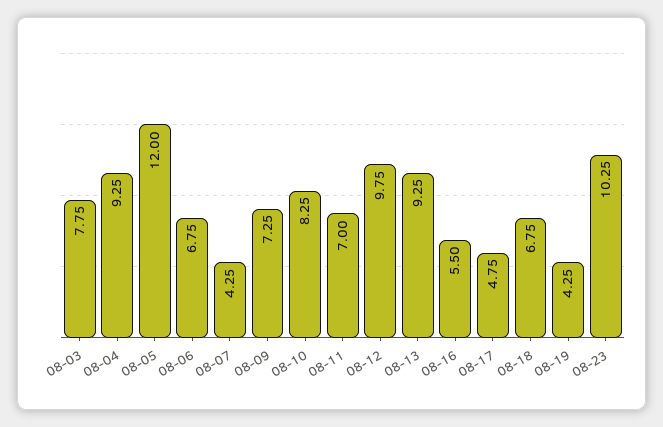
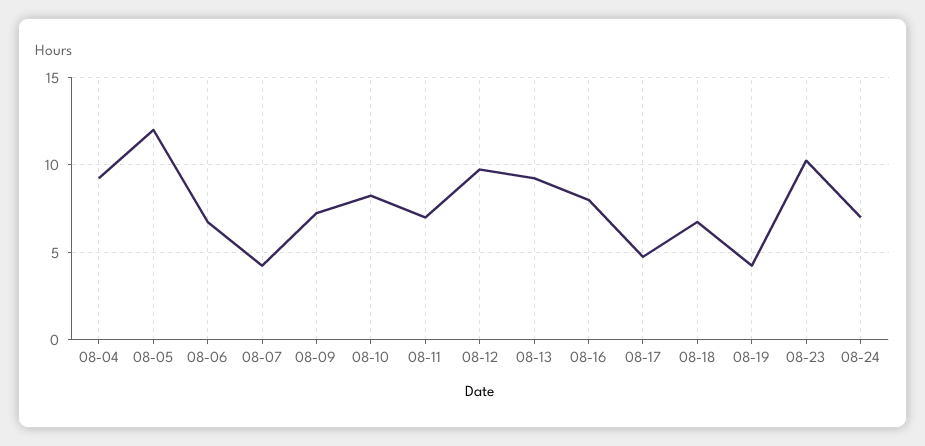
08-03: 7.75 -> none
08-16: 5.5 -> 8
08-24: none -> 7

